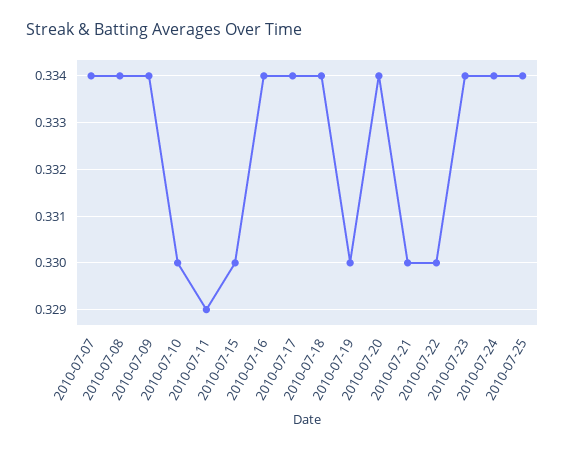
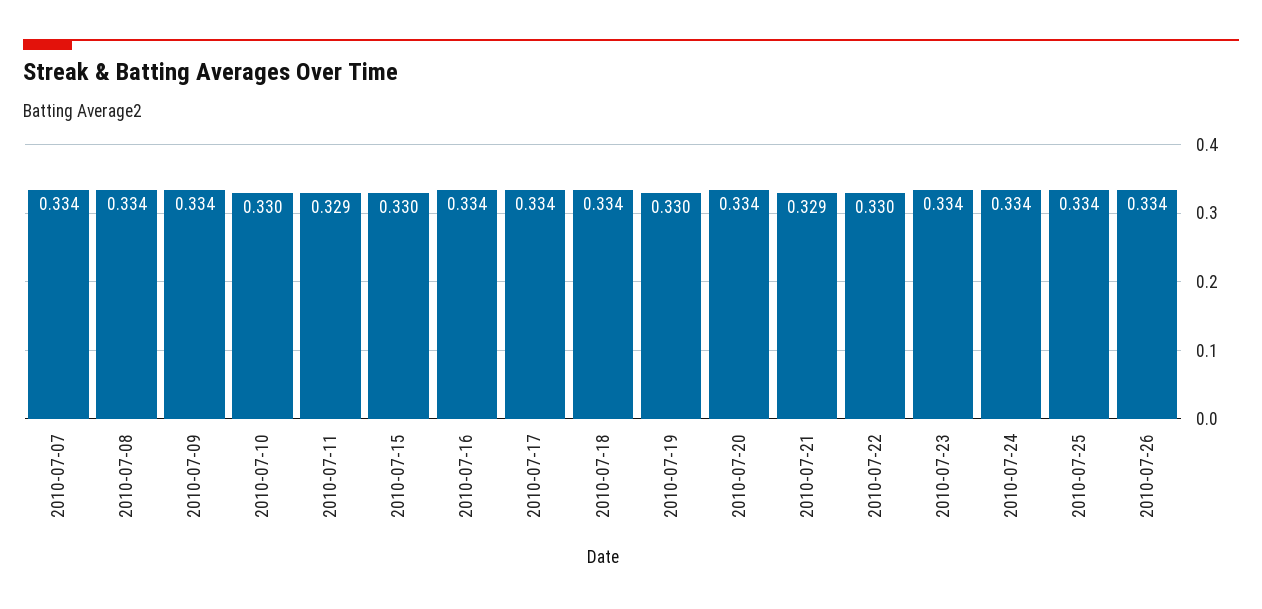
2010-07-21: 0.33 -> 0.329
2010-07-26: none -> 0.334

